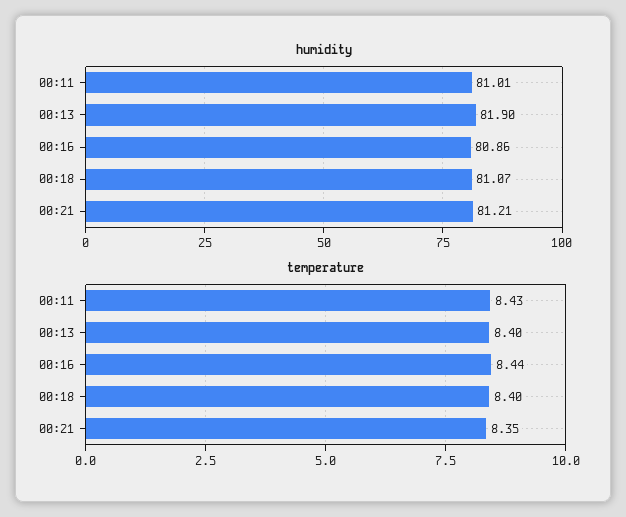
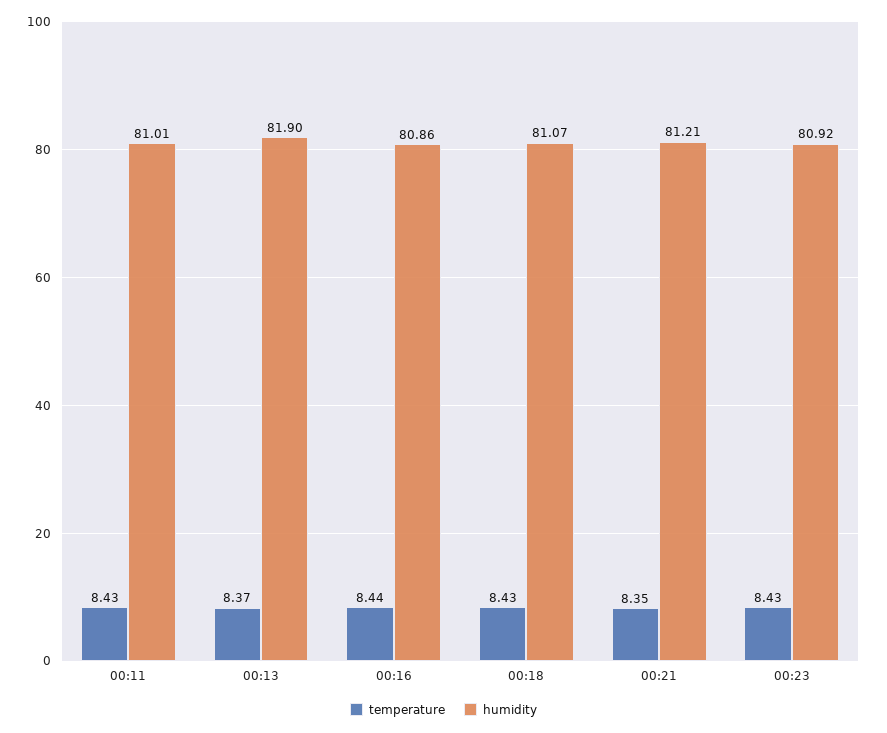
temperature, 00:13: 8.4 -> 8.37
temperature, 00:18: 8.4 -> 8.43
temperature, 00:23: none -> 8.43
humidity, 00:23: none -> 80.92

